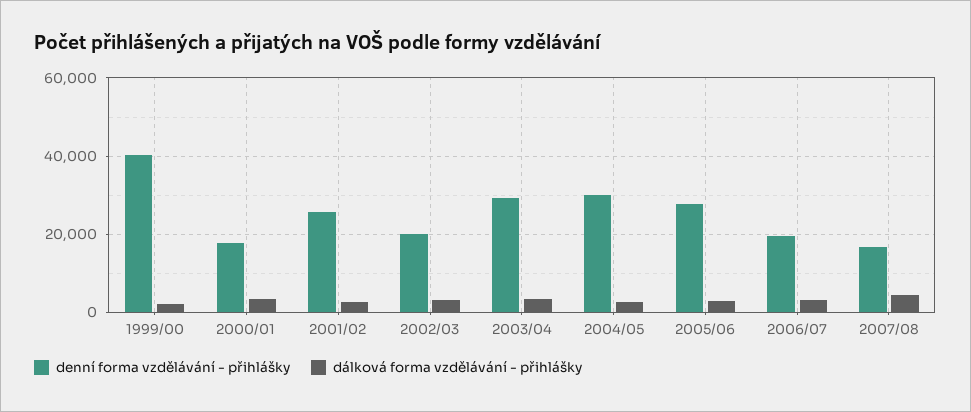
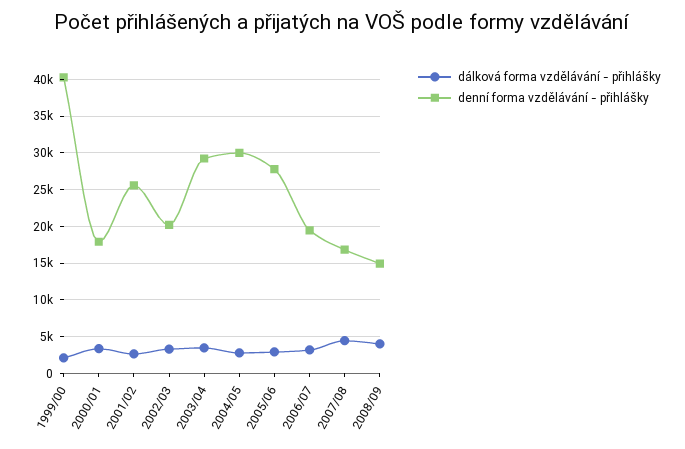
dálková forma vzdělávání - přihlášky, 2008/09: none -> 4000
denní forma vzdělávání - přihlášky, 2008/09: none -> 15000

